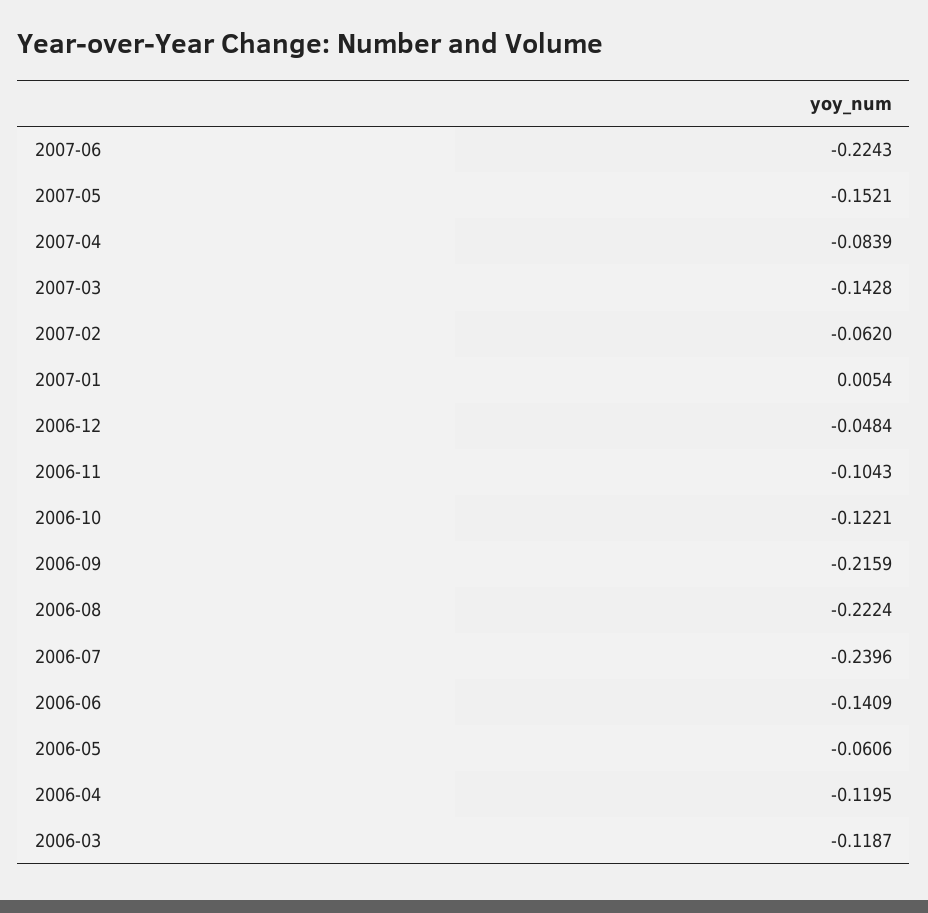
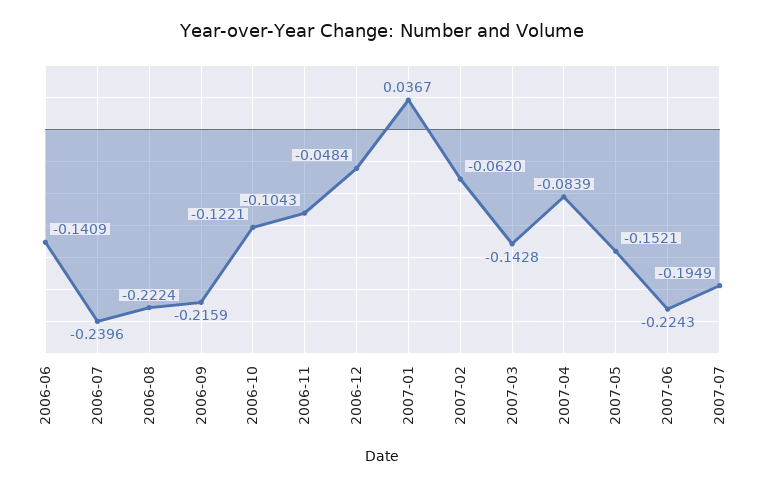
2007-01: 0.0054 -> 0.0367
2006-05: -0.0606 -> none
2006-04: -0.1195 -> none
2006-03: -0.1187 -> none
2007-07: none -> -0.1949

